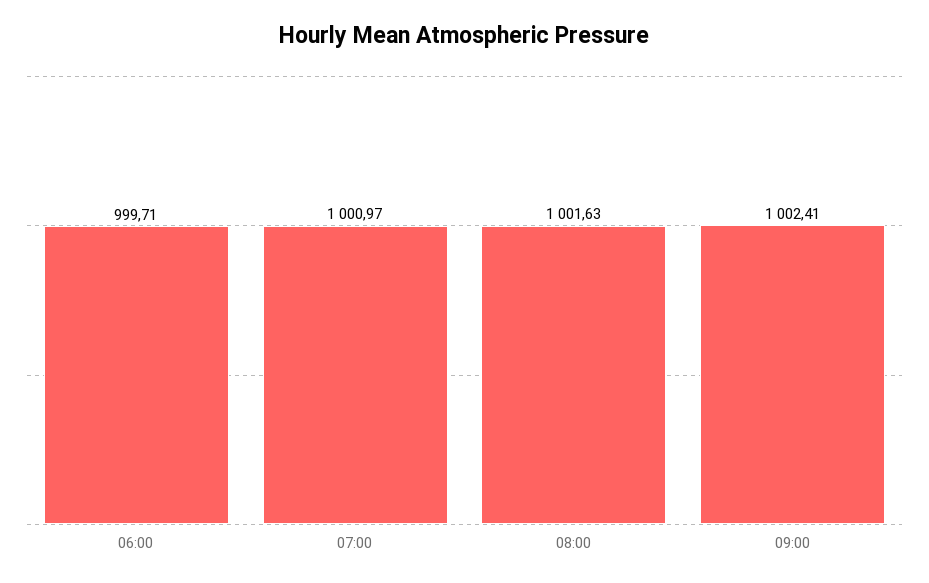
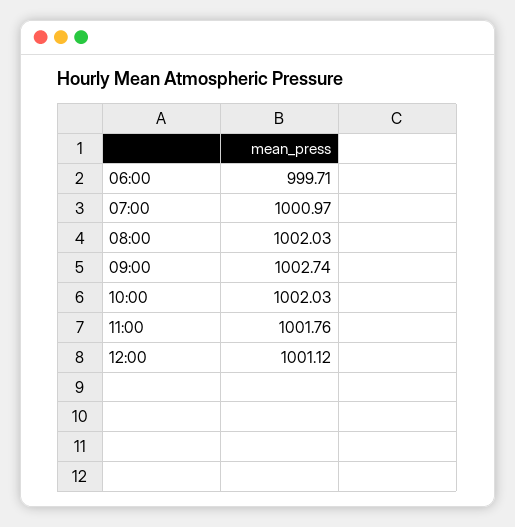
08:00: 1001.63 -> 1002.03
09:00: 1002.41 -> 1002.74
10:00: none -> 1002.03
11:00: none -> 1001.76
12:00: none -> 1001.12

